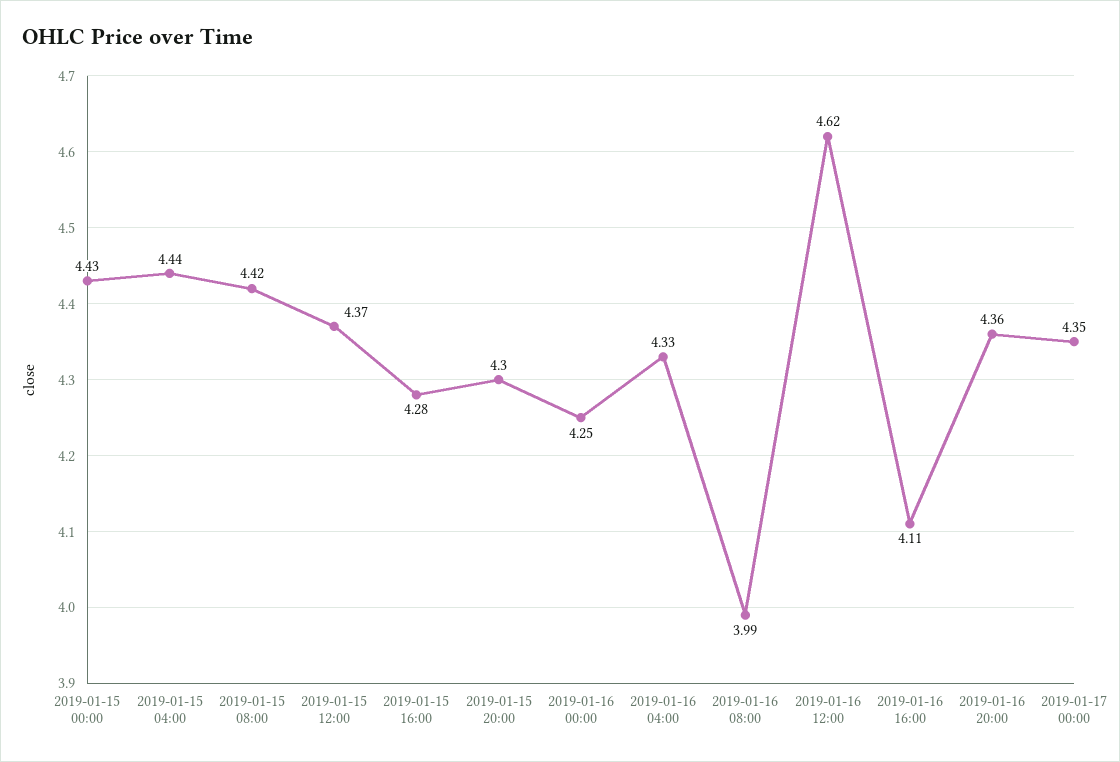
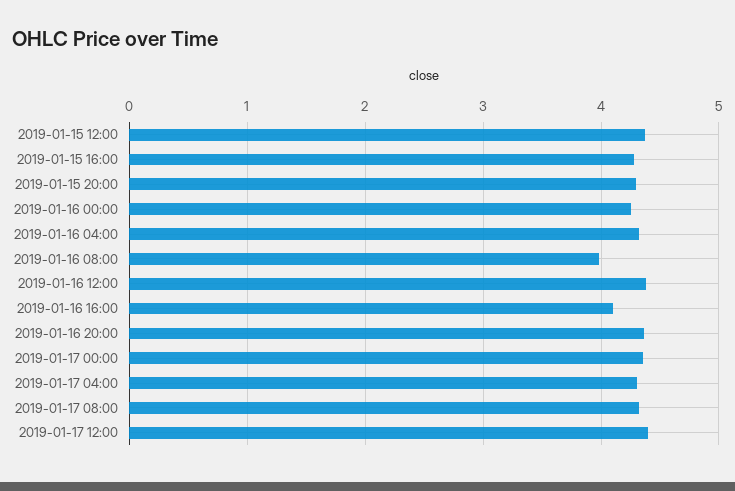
2019-01-15 00:00: 4.43 -> none
2019-01-15 04:00: 4.44 -> none
2019-01-15 08:00: 4.42 -> none
2019-01-16 12:00: 4.62 -> 4.4
2019-01-17 04:00: none -> 4.3
2019-01-17 08:00: none -> 4.3
2019-01-17 12:00: none -> 4.4

